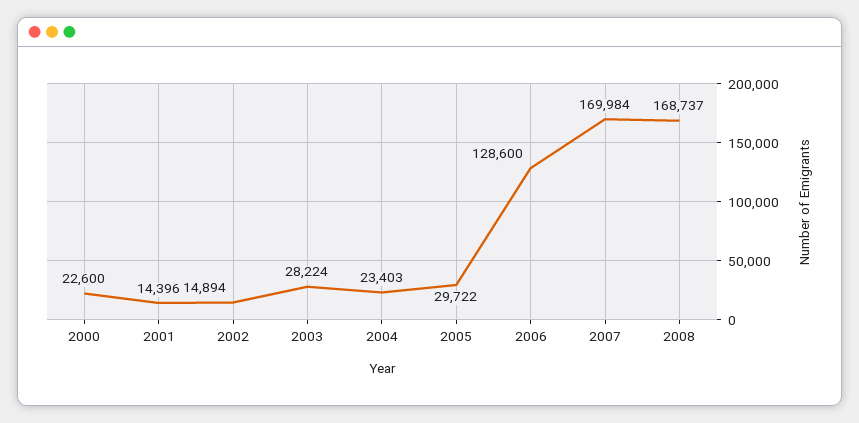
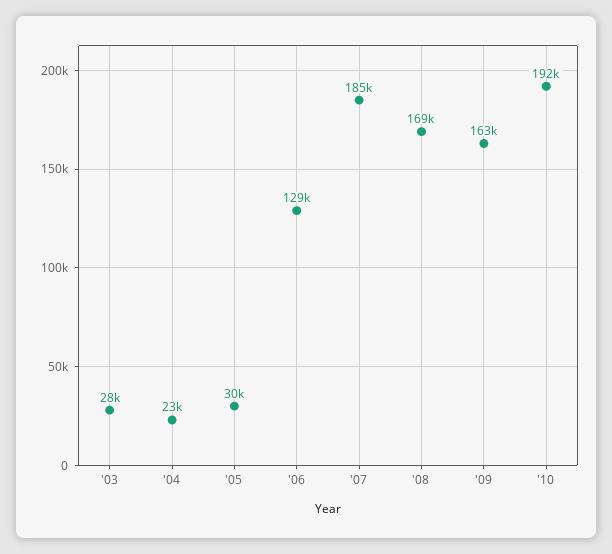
2000: 22600 -> none
2001: 14396 -> none
2002: 14894 -> none
2007: 169984 -> 185000
'09: none -> 163000
'10: none -> 192000

